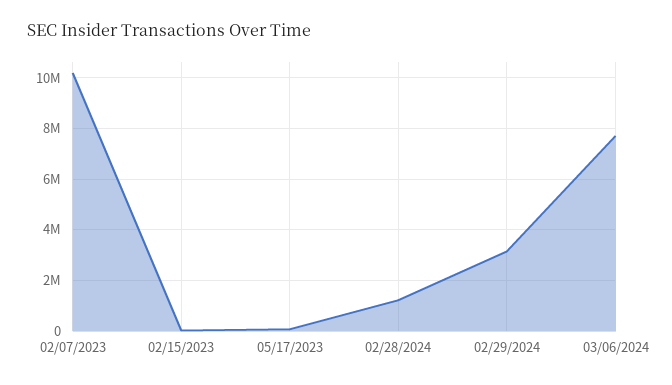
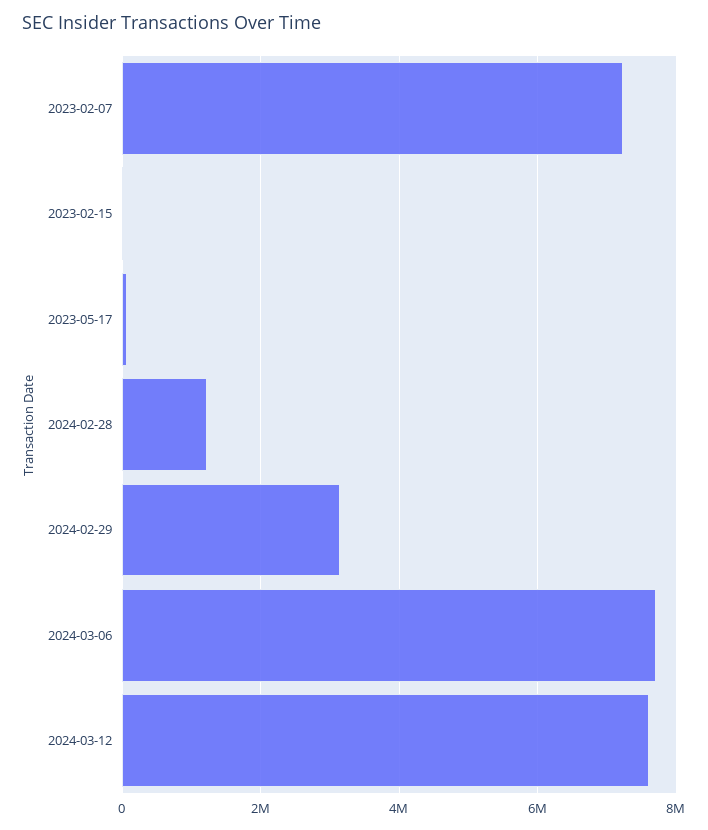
02/07/2023: 10250000 -> 7200000
2024-03-12: none -> 7600000

